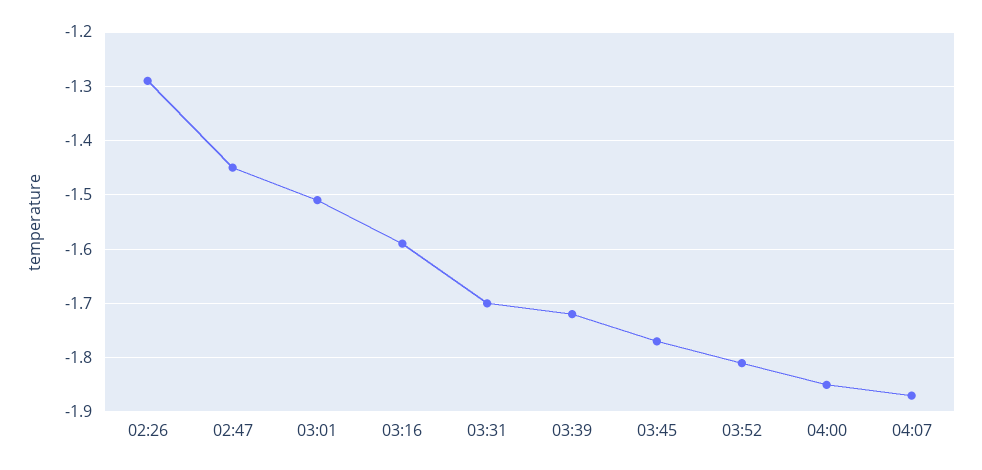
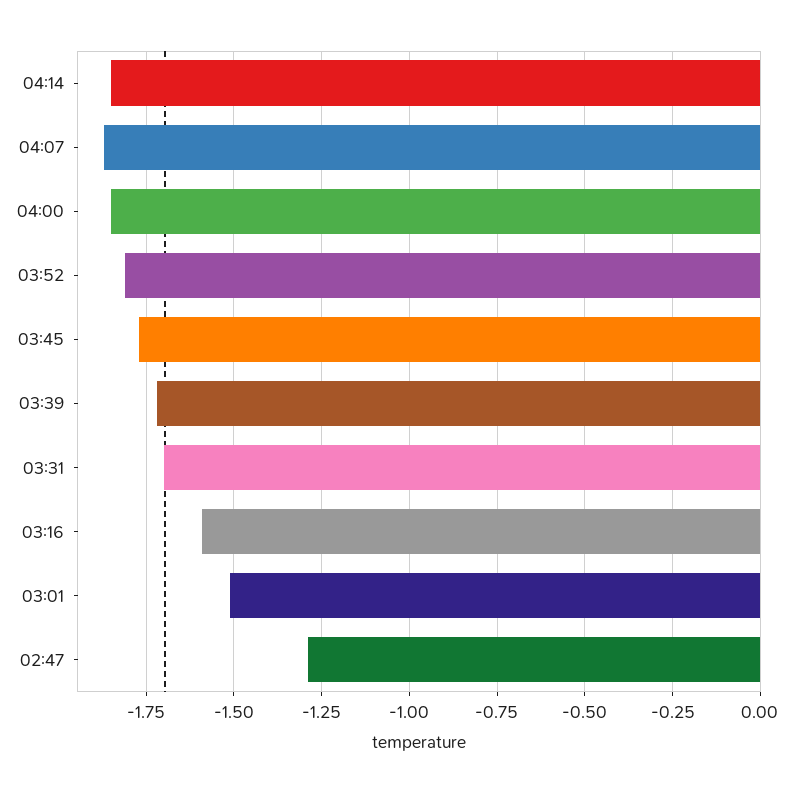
02:26: -1.3 -> none
02:47: -1.45 -> -1.3
04:14: none -> -1.85

